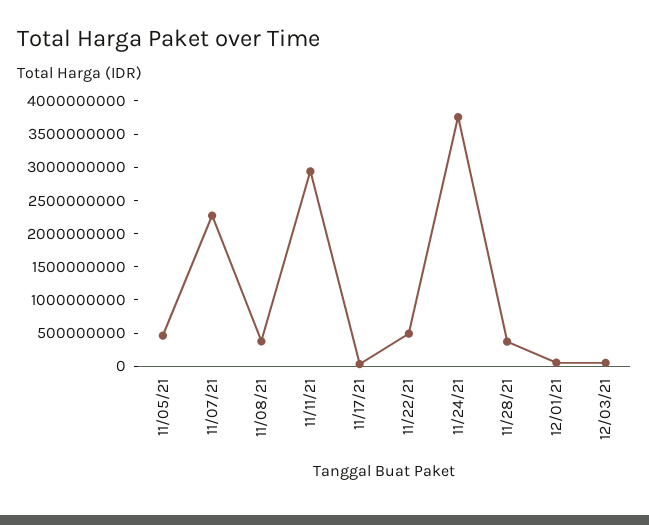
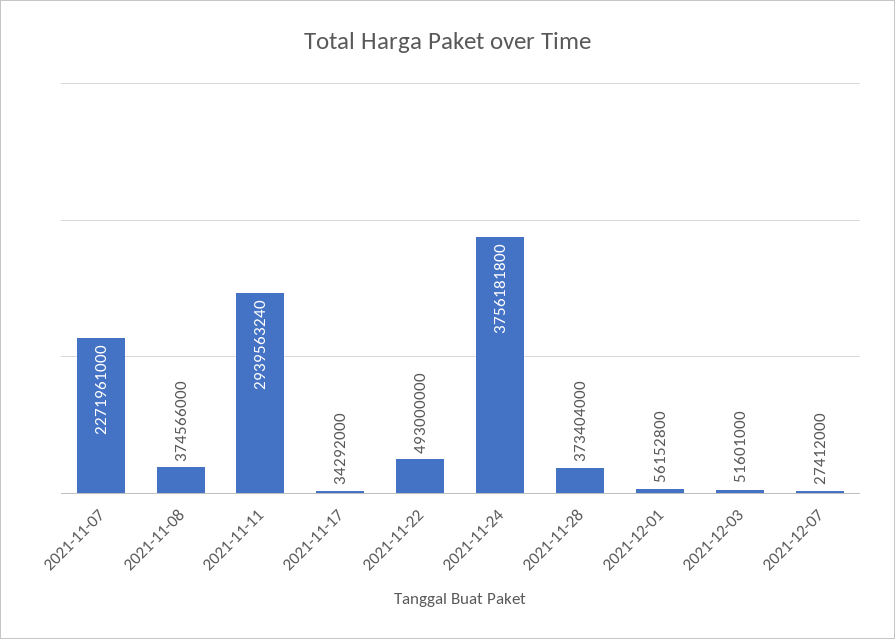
11/05/21: 500000000 -> none
2021-12-07: none -> 27412000

